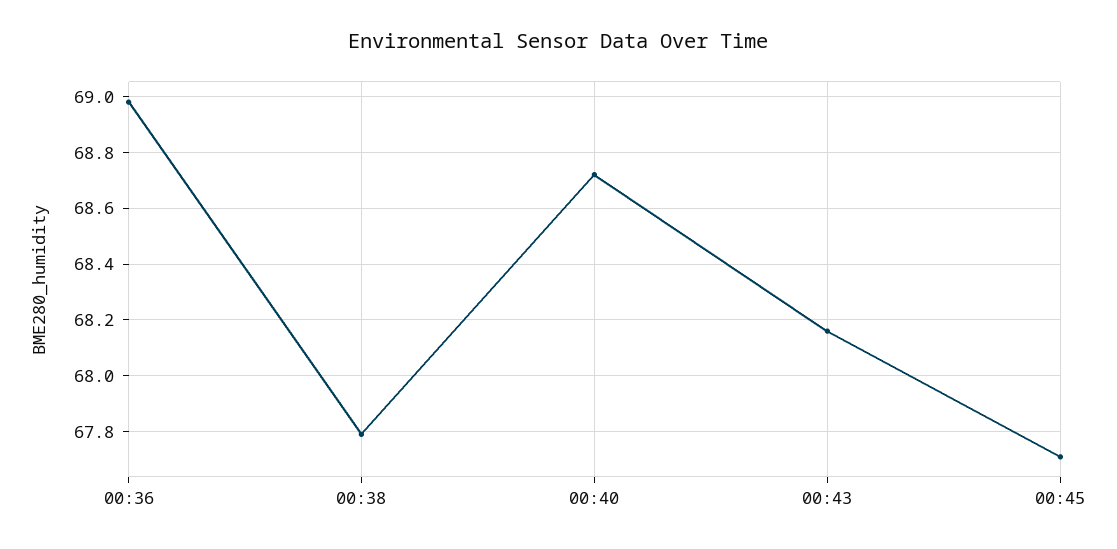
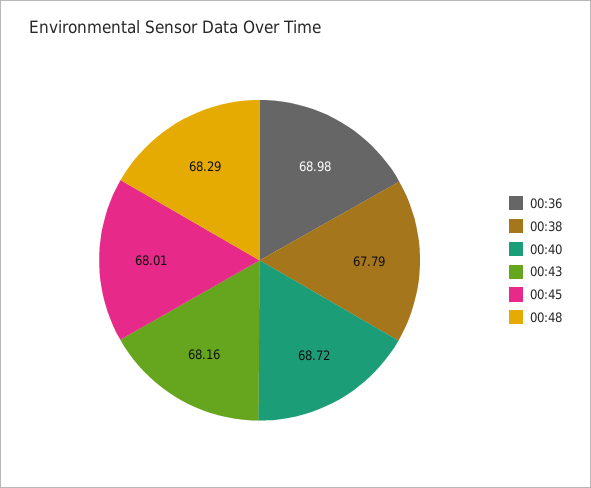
00:45: 67.7 -> 68.01
00:48: none -> 68.29

